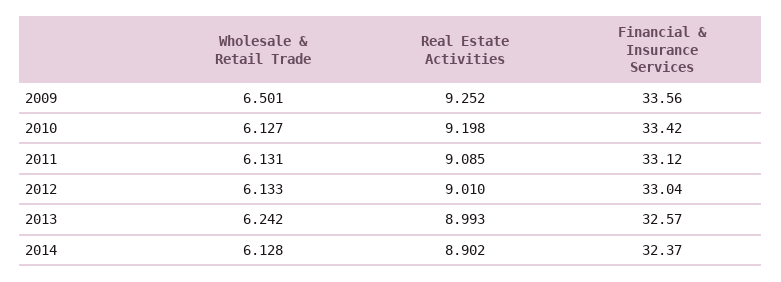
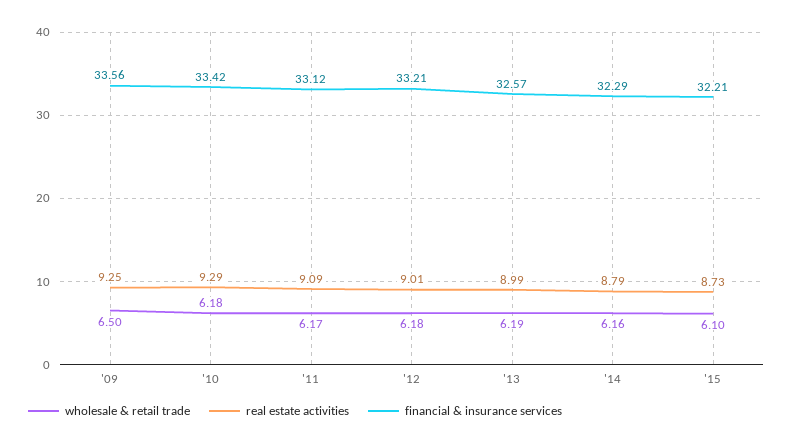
Wholesale & Retail Trade, 2010: 6.127 -> 6.18
Real Estate Activities, 2010: 9.198 -> 9.29
Wholesale & Retail Trade, 2011: 6.131 -> 6.17
Wholesale & Retail Trade, 2012: 6.133 -> 6.18
Financial & Insurance Services, 2012: 33.04 -> 33.21
Wholesale & Retail Trade, 2013: 6.242 -> 6.19
Wholesale & Retail Trade, 2014: 6.128 -> 6.16
Real Estate Activities, 2014: 8.902 -> 8.79
Financial & Insurance Services, 2014: 32.37 -> 32.29
Wholesale & Retail Trade, '15: none -> 6.1
Real Estate Activities, '15: none -> 8.73
Financial & Insurance Services, '15: none -> 32.21

